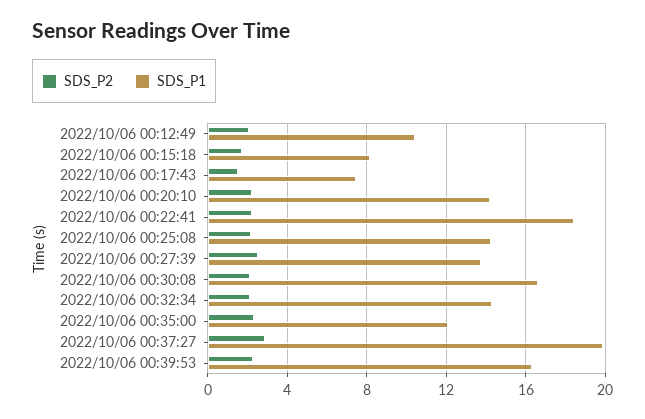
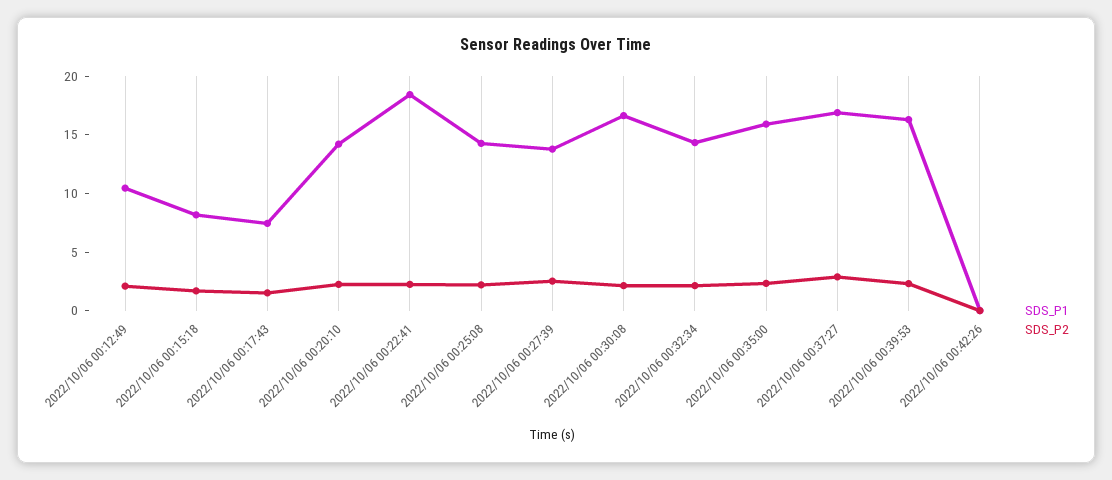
SDS_P1, 2022/10/06 00:35:00: 12 -> 16
SDS_P1, 2022/10/06 00:37:27: 20 -> 17
SDS_P1, 2022/10/06 00:42:26: none -> 0
SDS_P2, 2022/10/06 00:42:26: none -> 0

